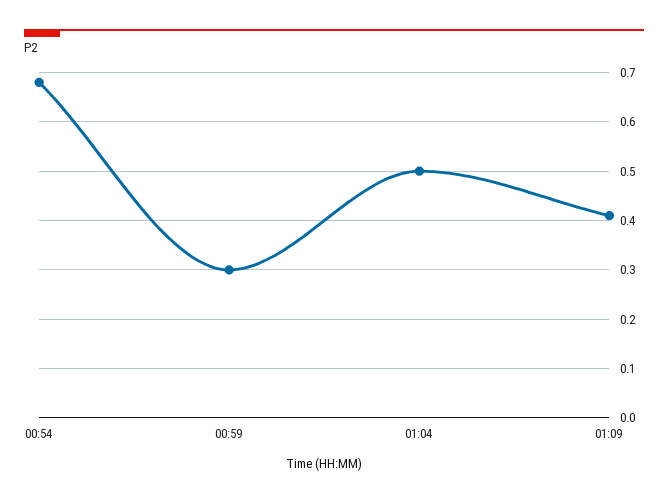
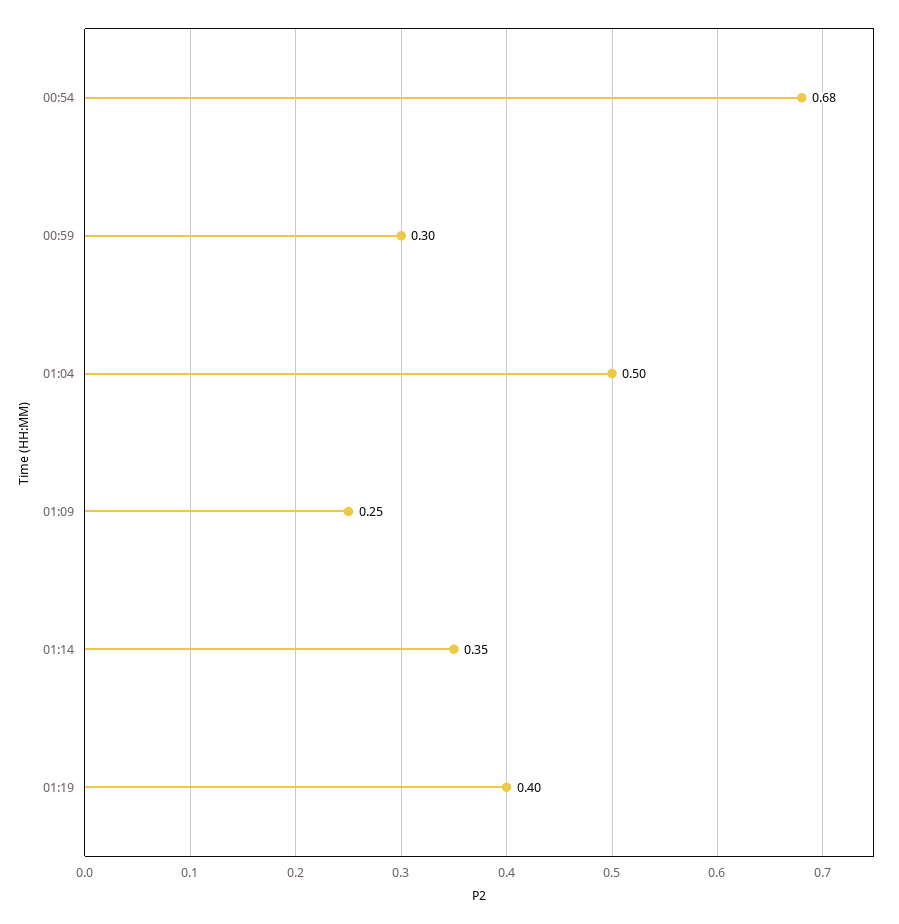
01:09: 0.4 -> 0.25
01:14: none -> 0.35
01:19: none -> 0.4

